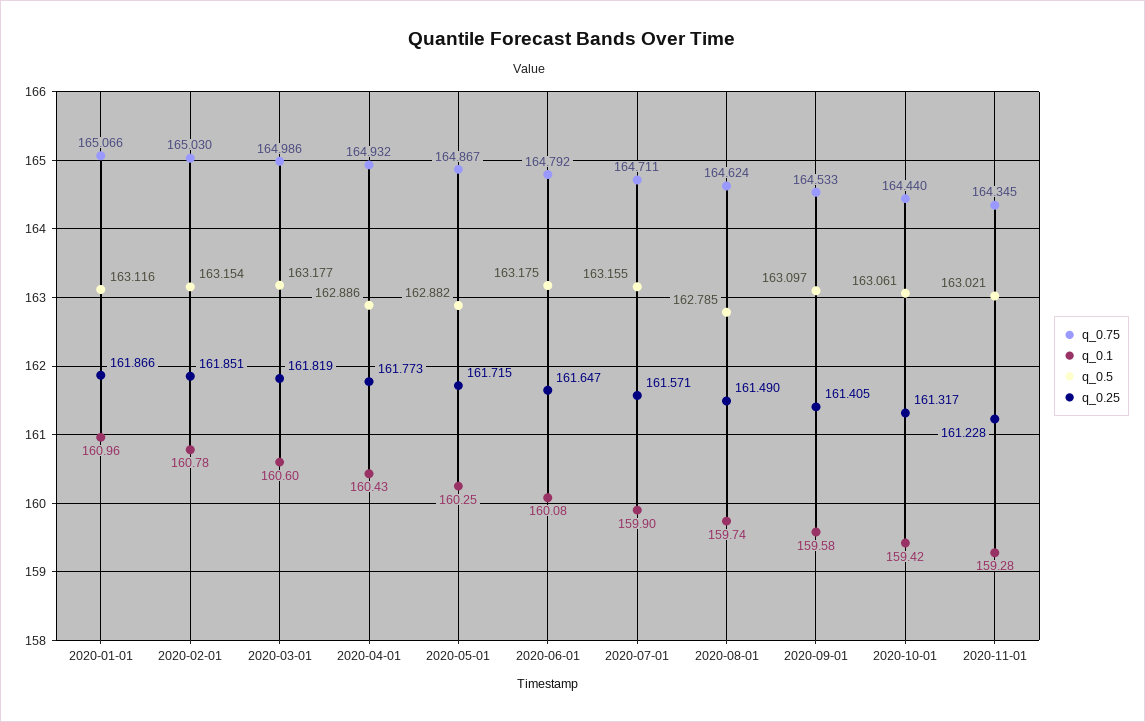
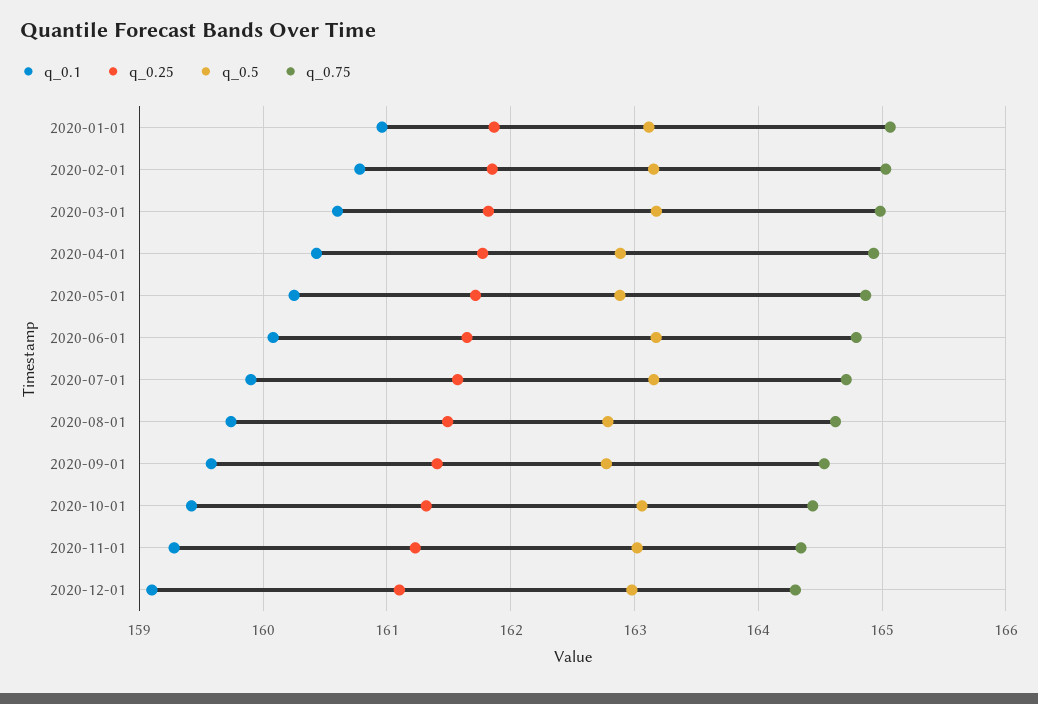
q_0.5, 2020-09-01: 163.097 -> 162.8
q_0.1, 2020-12-01: none -> 159.1
q_0.25, 2020-12-01: none -> 161.1
q_0.5, 2020-12-01: none -> 163
q_0.75, 2020-12-01: none -> 164.3

